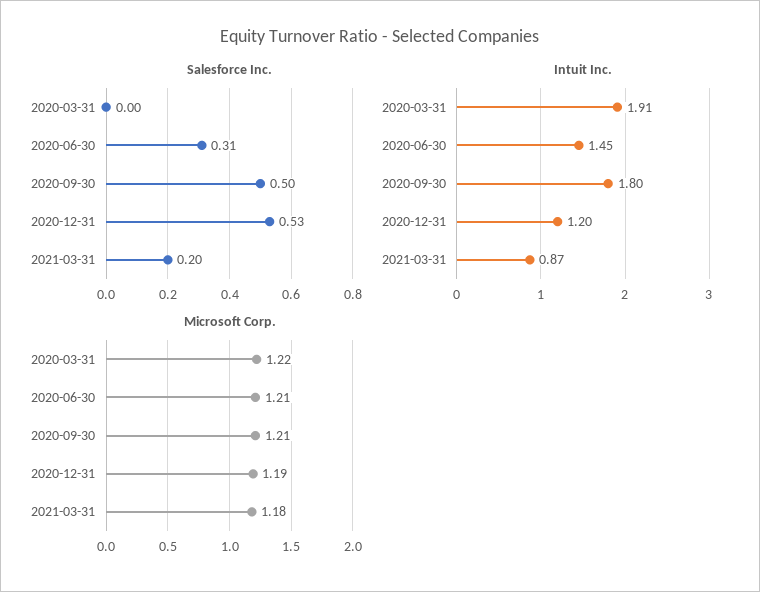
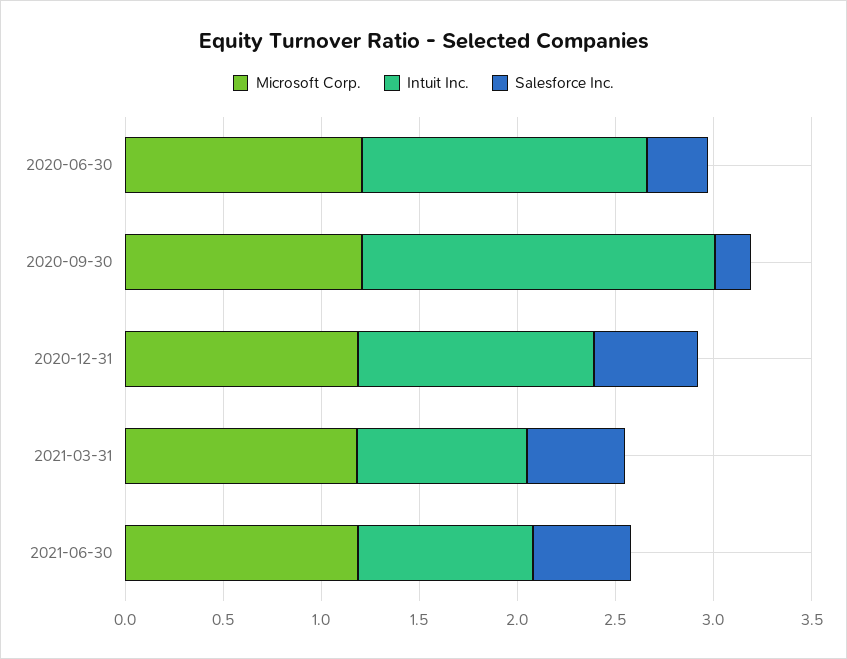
Salesforce Inc., 2020-03-31: 0 -> none
Salesforce Inc., 2020-09-30: 0.5 -> 0.2
Salesforce Inc., 2021-03-31: 0.2 -> 0.5
Intuit Inc., 2020-03-31: 1.91 -> none
Microsoft Corp., 2020-03-31: 1.22 -> none
Microsoft Corp., 2021-06-30: none -> 1.2
Intuit Inc., 2021-06-30: none -> 0.9
Salesforce Inc., 2021-06-30: none -> 0.5

